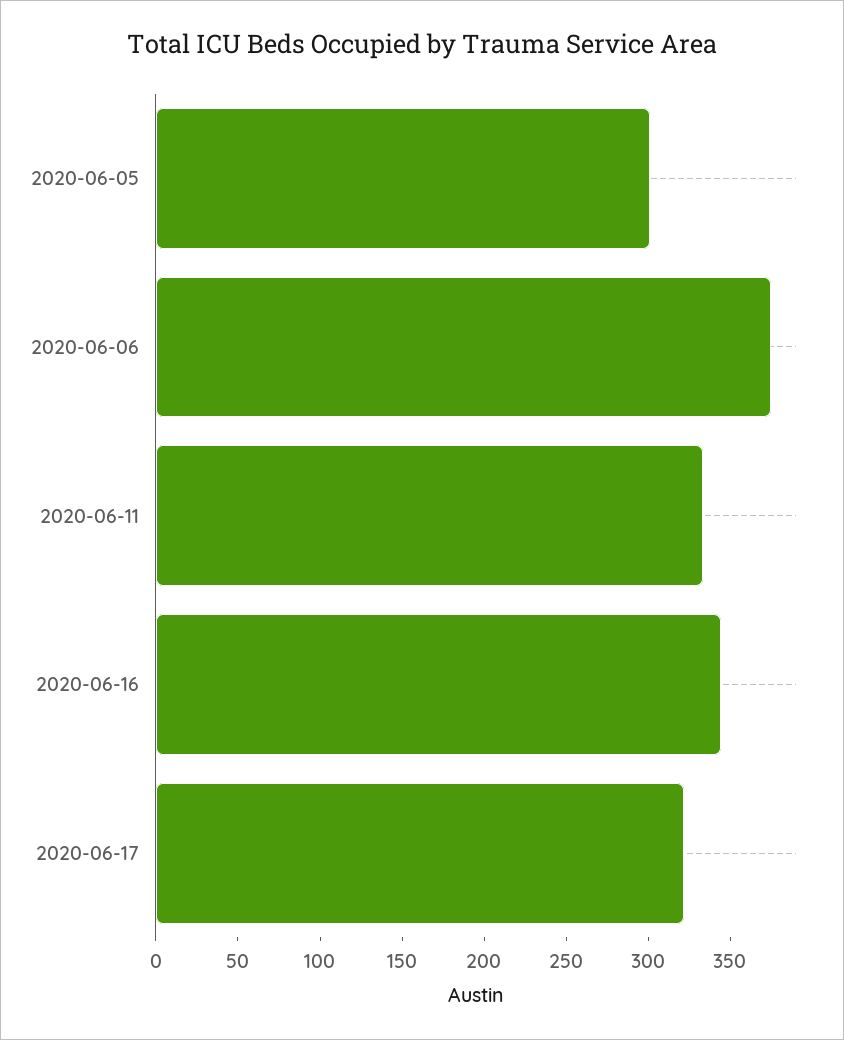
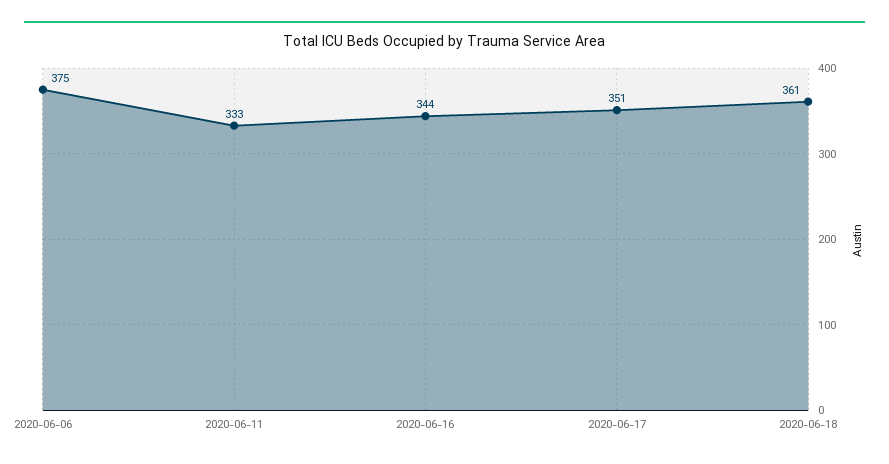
2020-06-05: 300 -> none
2020-06-17: 320 -> 351
2020-06-18: none -> 361

